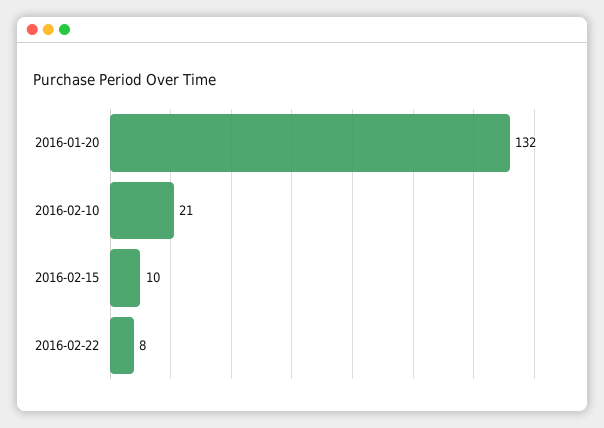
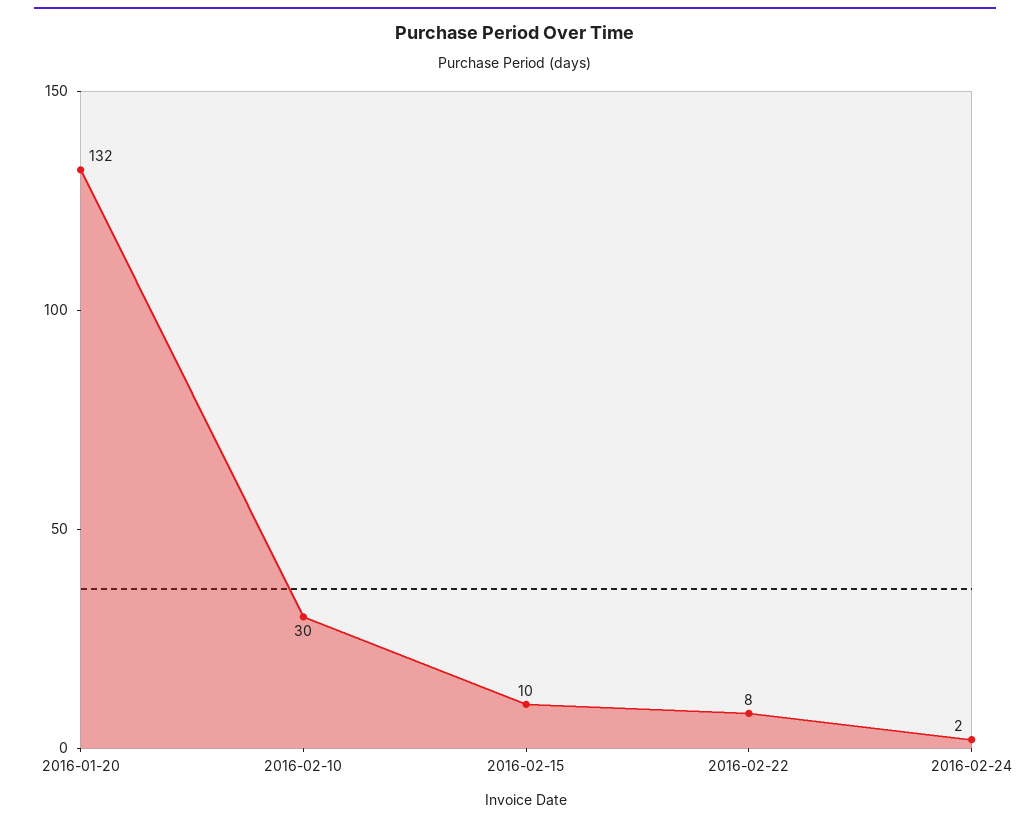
2016-02-10: 21 -> 30
2016-02-24: none -> 2

